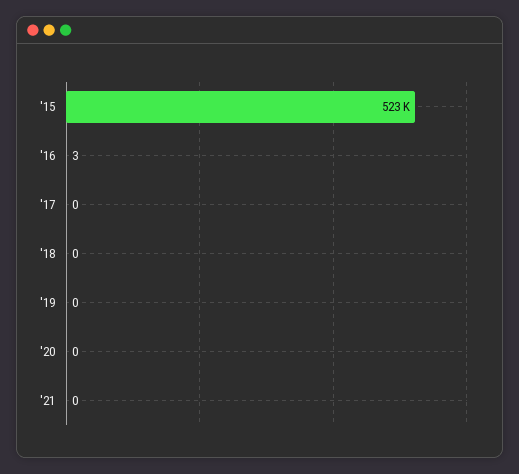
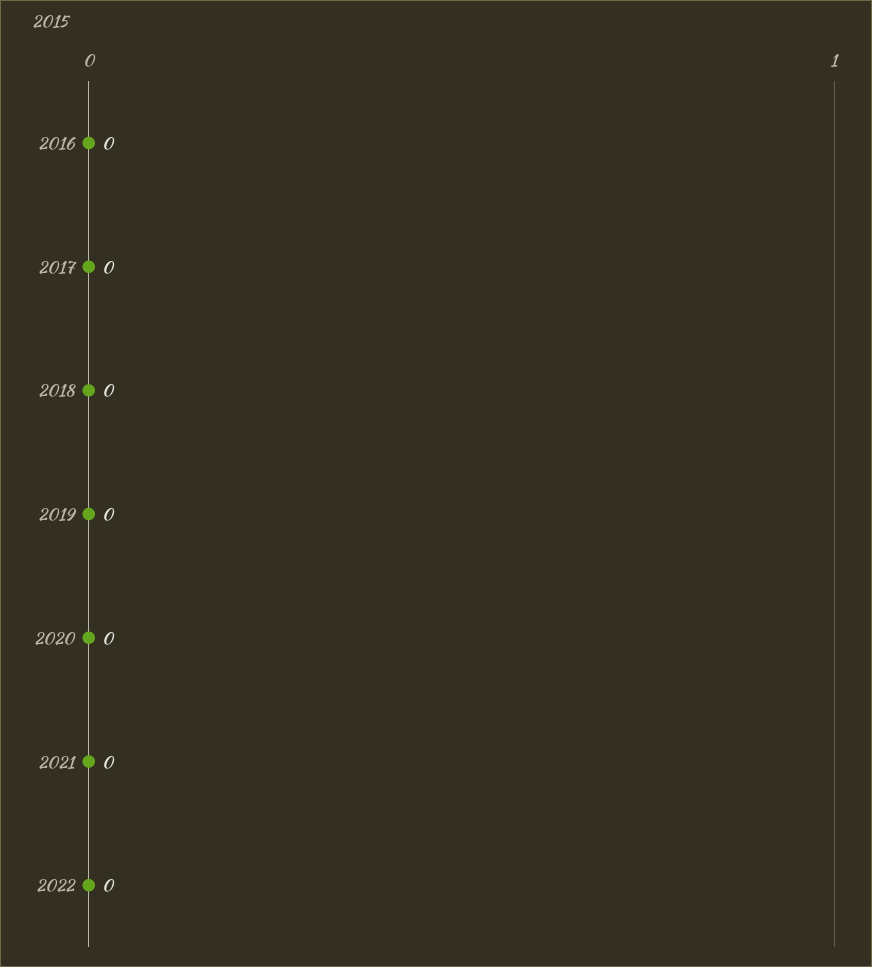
'15: 523000 -> none
'16: 3 -> 0
2022: none -> 0

